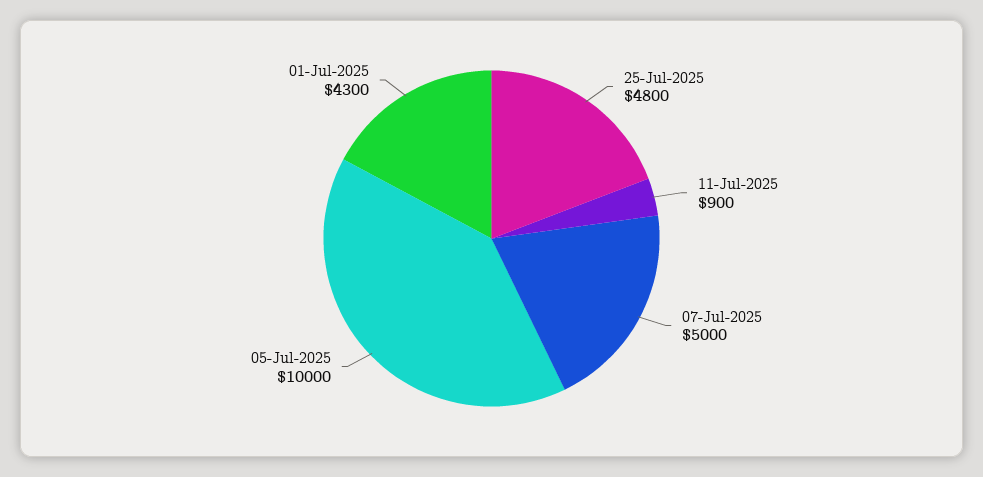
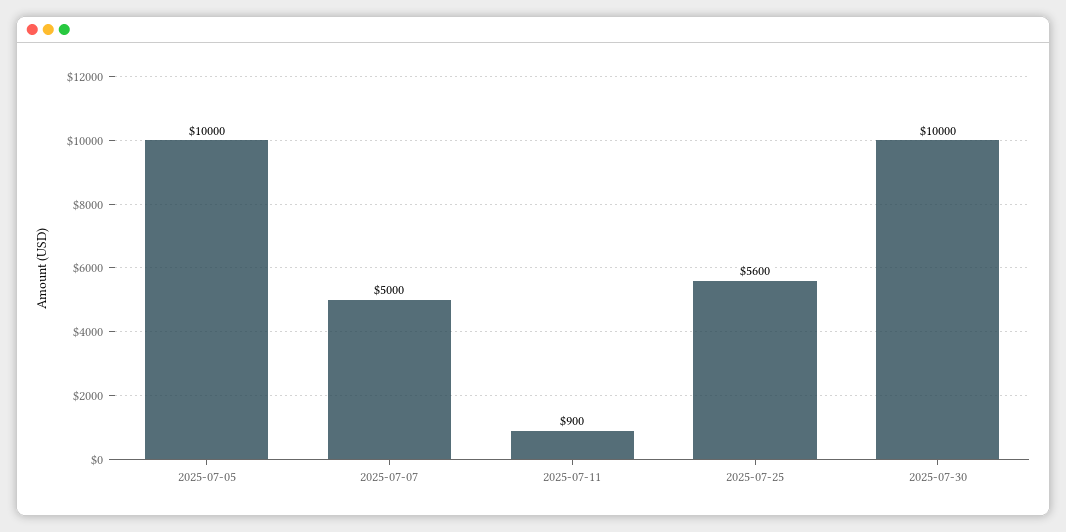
25-Jul-2025: 4800 -> 5600
01-Jul-2025: 4300 -> none
2025-07-30: none -> 10000

